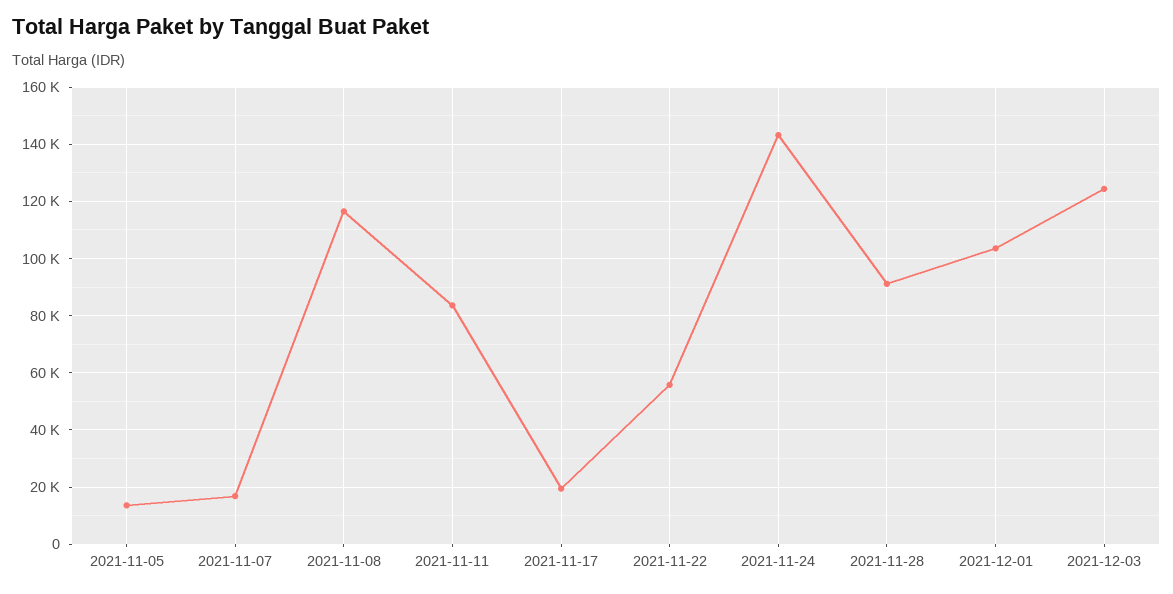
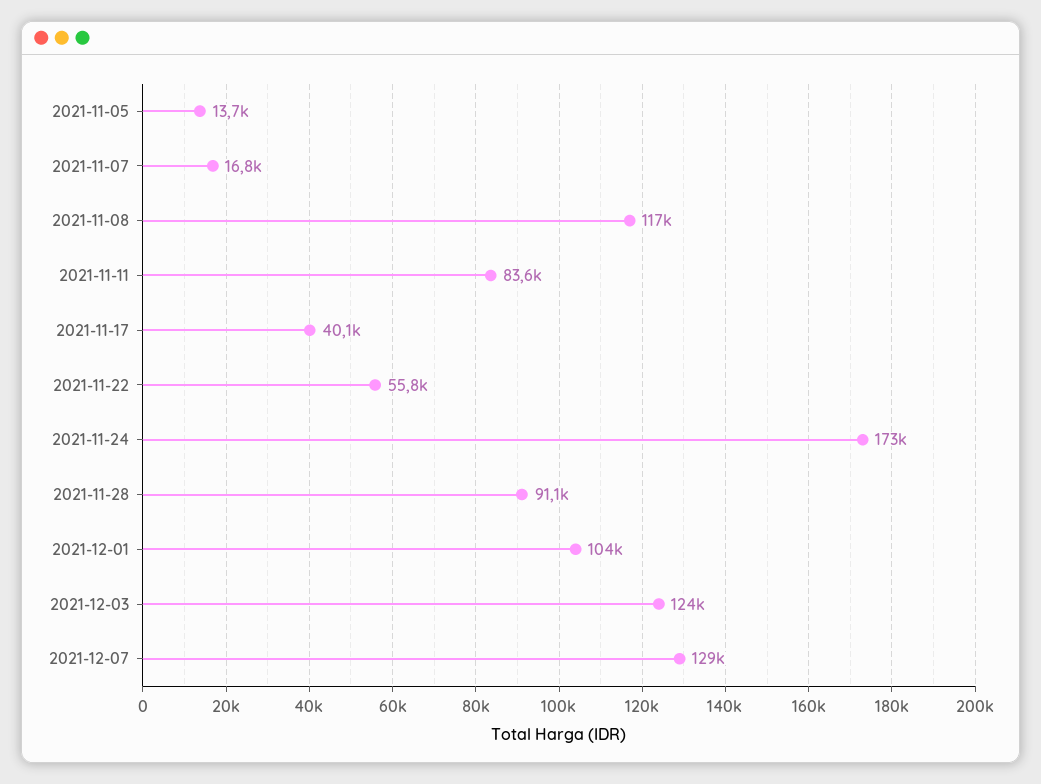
2021-11-17: 20000 -> 40100
2021-11-24: 142500 -> 173000
2021-12-07: none -> 129000

